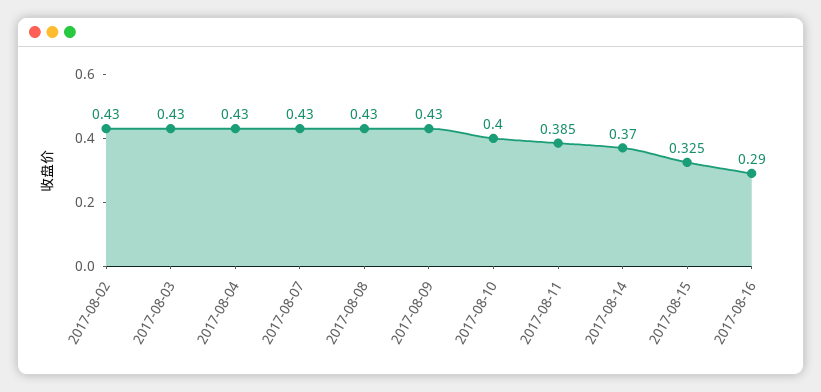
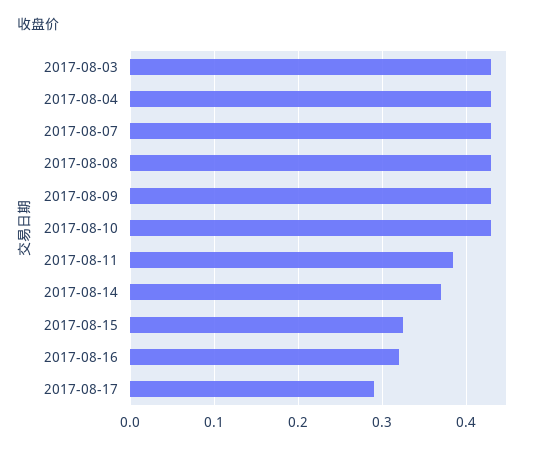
2017-08-02: 0.43 -> none
2017-08-10: 0.4 -> 0.43
2017-08-16: 0.29 -> 0.32
2017-08-17: none -> 0.29

